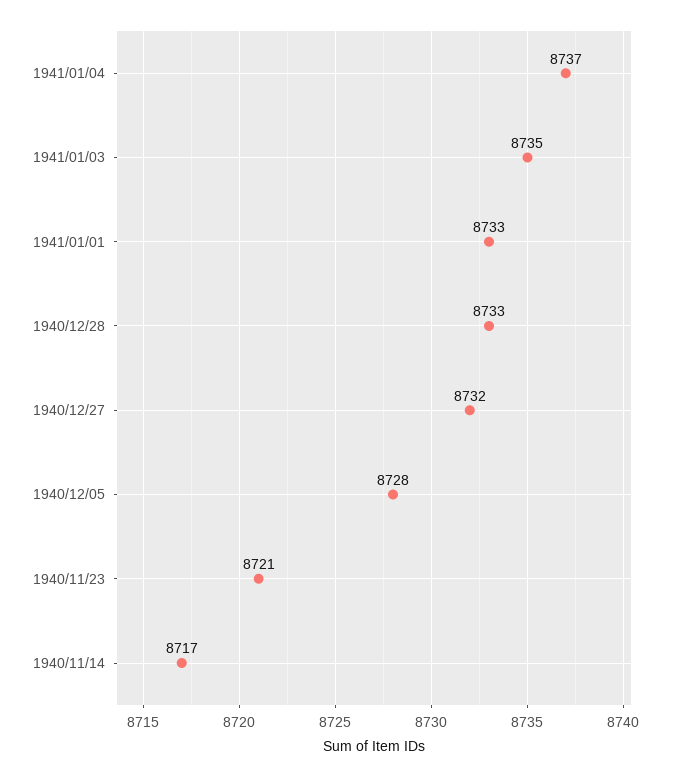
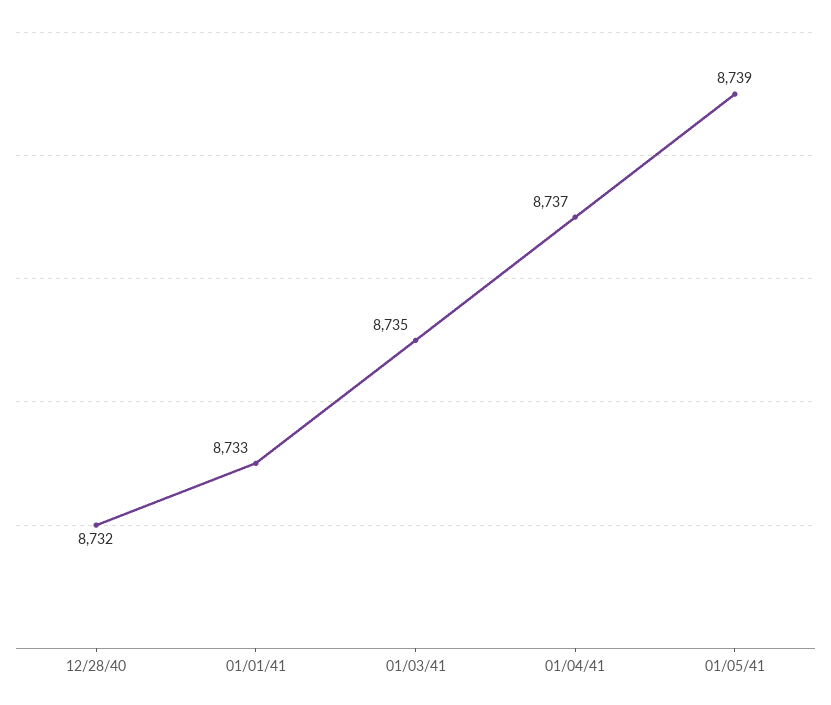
1940/12/28: 8733 -> 8732
1940/12/27: 8732 -> none
1940/12/05: 8728 -> none
1940/11/23: 8721 -> none
1940/11/14: 8717 -> none
01/05/41: none -> 8739

